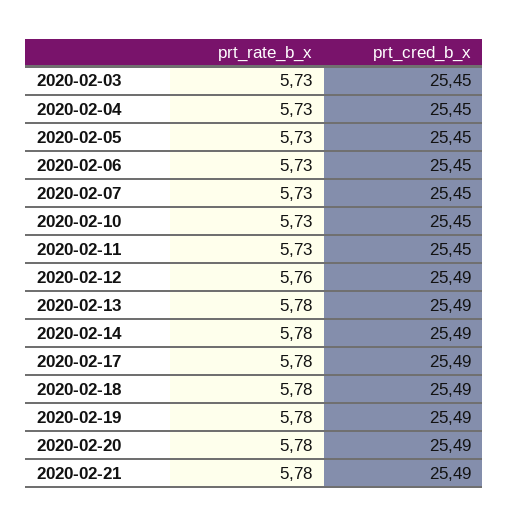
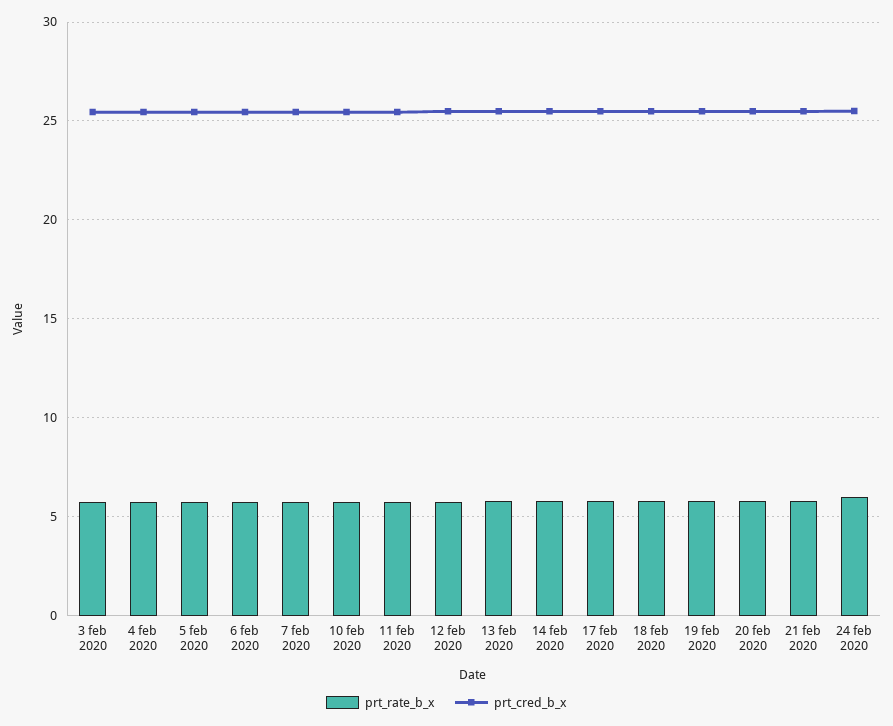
prt_rate_b_x, 24 feb 2020: none -> 6
prt_cred_b_x, 24 feb 2020: none -> 25.5

